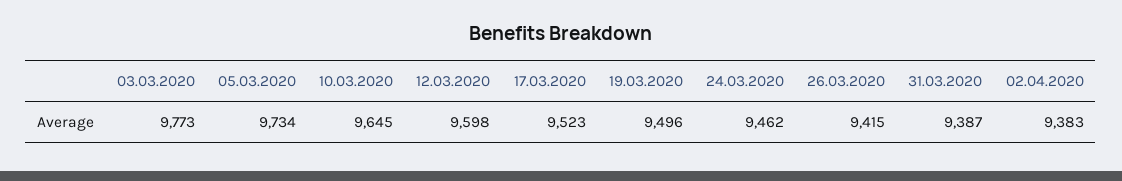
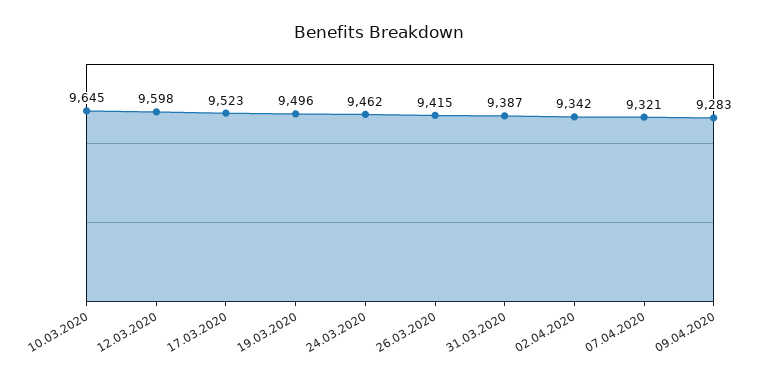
03.03.2020: 9773 -> none
05.03.2020: 9734 -> none
02.04.2020: 9383 -> 9342
07.04.2020: none -> 9321
09.04.2020: none -> 9283

